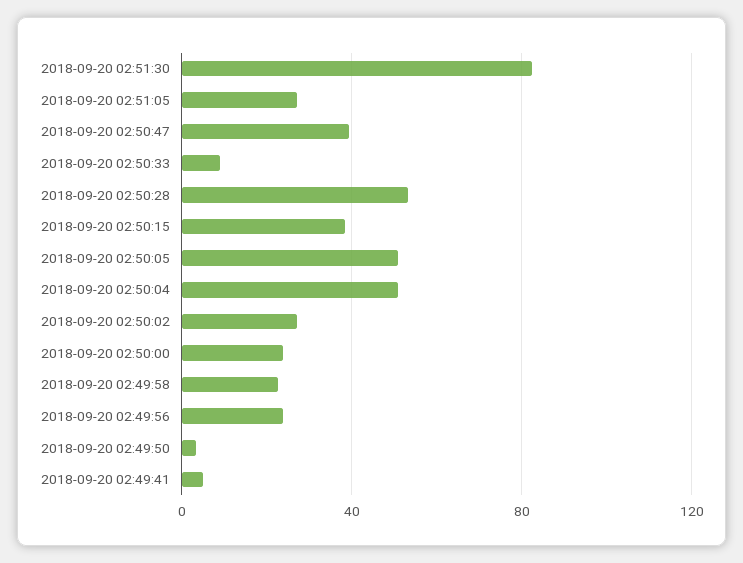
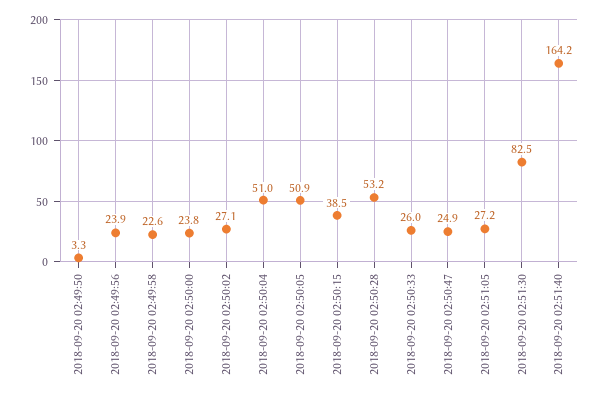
2018-09-20 02:50:47: 40 -> 24.9
2018-09-20 02:50:33: 10 -> 26
2018-09-20 02:49:41: 5 -> none
2018-09-20 02:51:40: none -> 164.2

